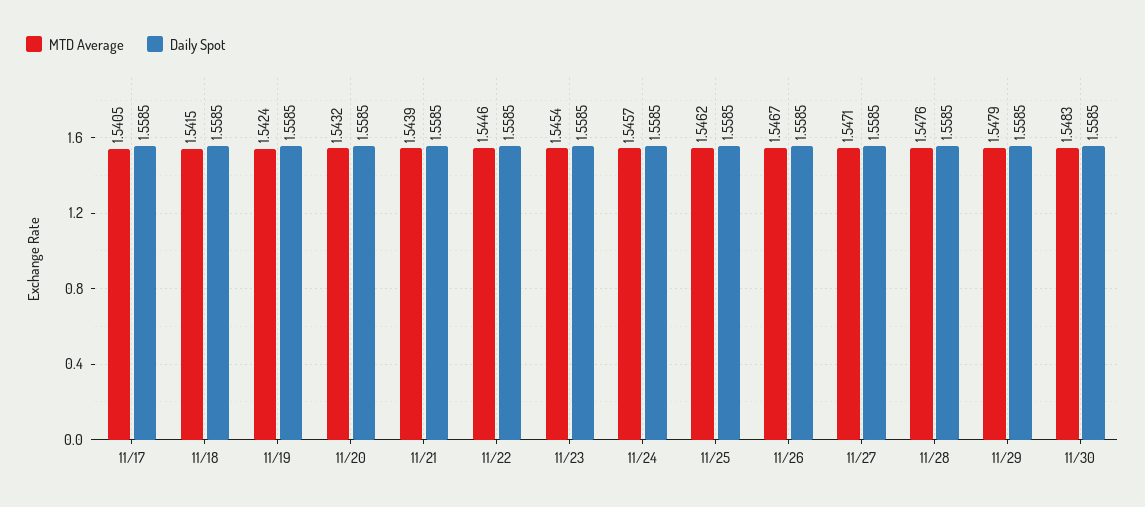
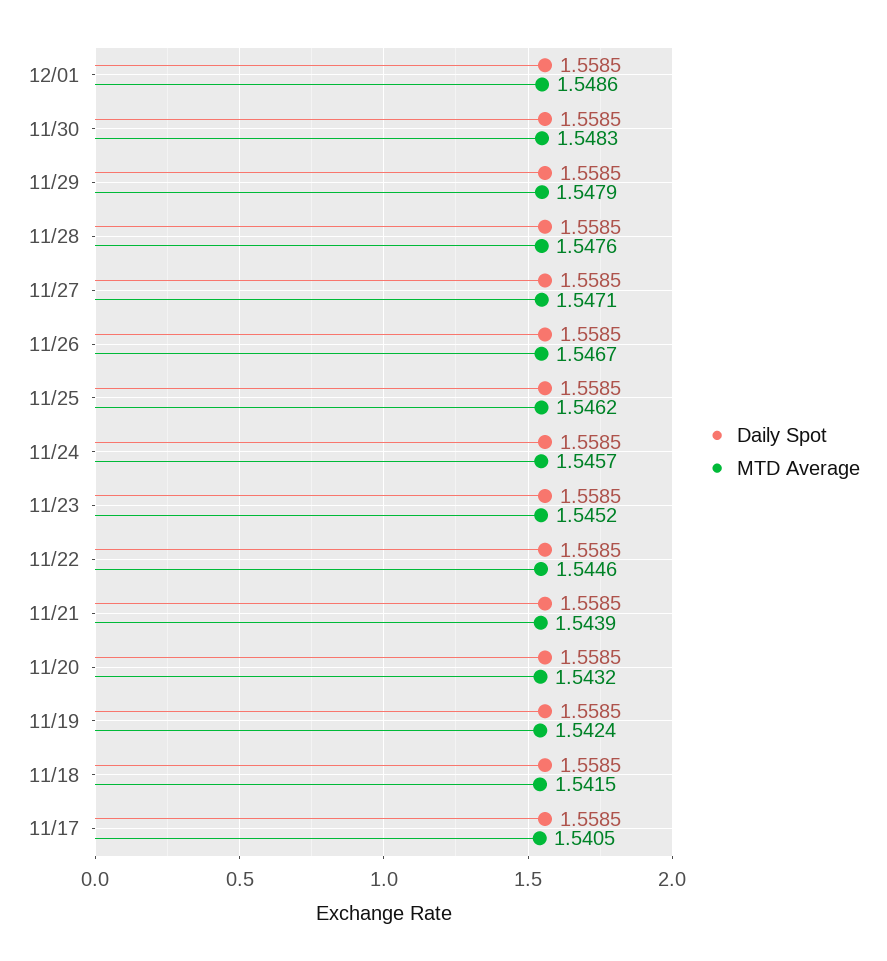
MTD Average, 11/23: 1.5454 -> 1.5452
Daily Spot, 12/01: none -> 1.5585
MTD Average, 12/01: none -> 1.5486

